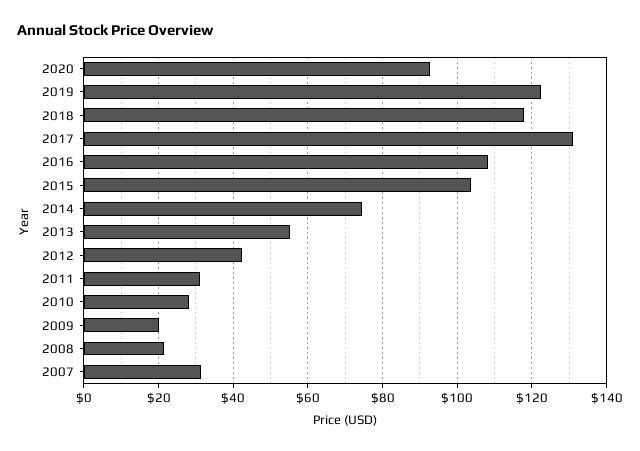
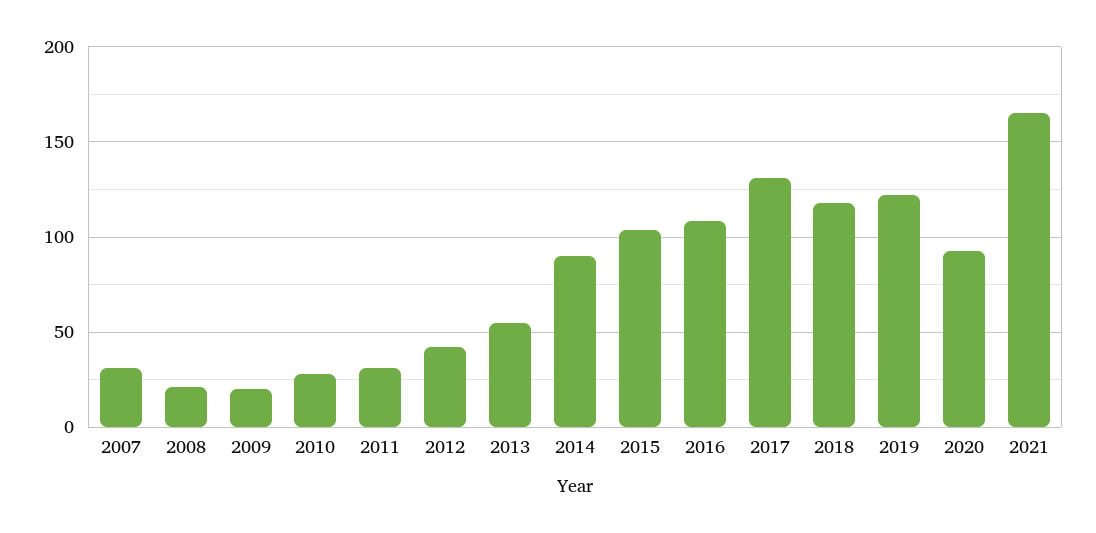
2014: 74 -> 90
2021: none -> 165

